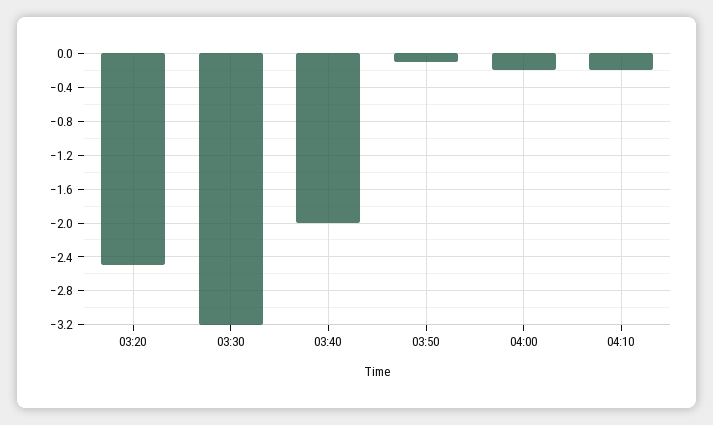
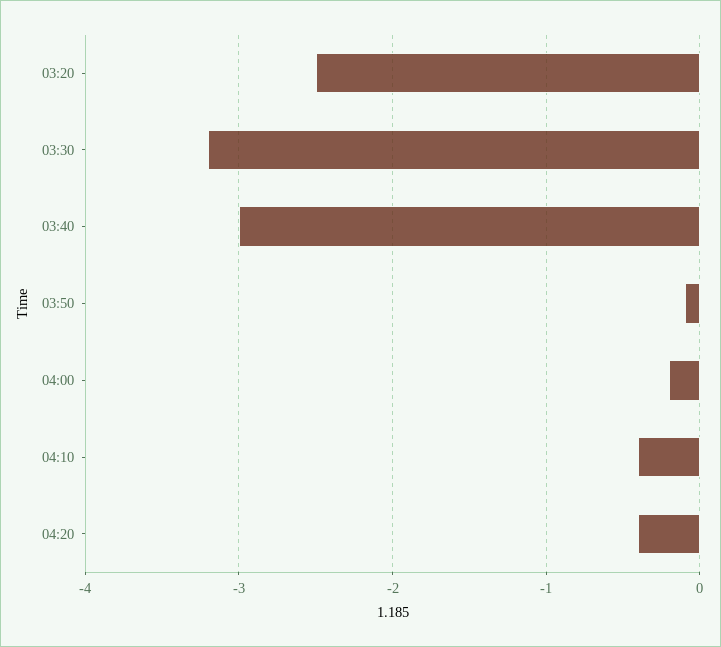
03:40: -2 -> -3
04:10: -0.2 -> -0.4
04:20: none -> -0.4

